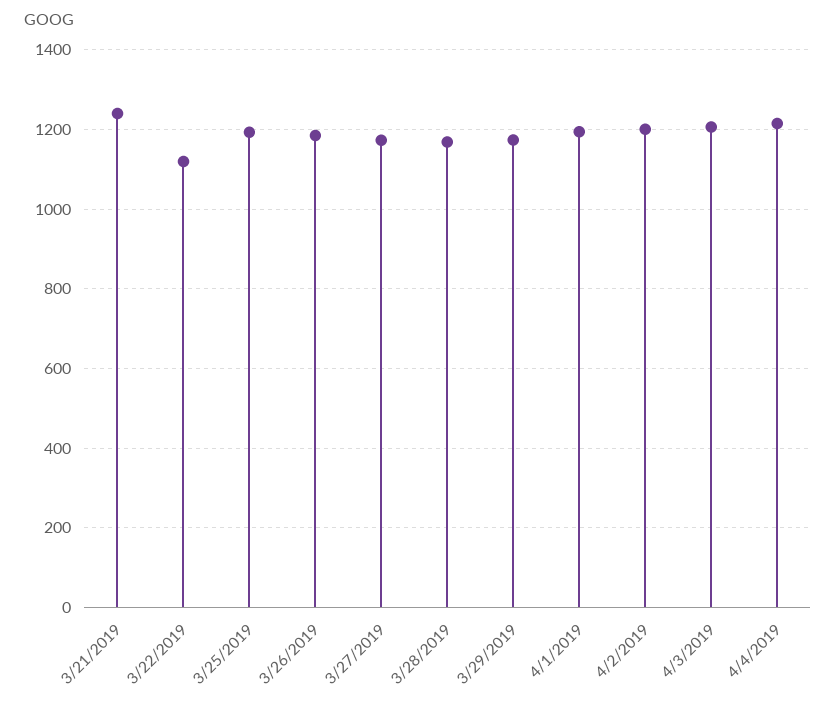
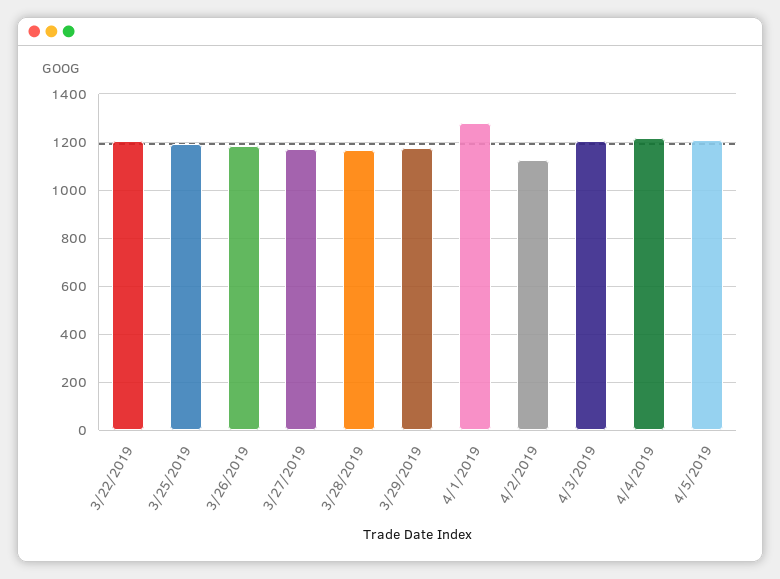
3/21/2019: 1240 -> none
3/22/2019: 1120 -> 1200
4/1/2019: 1200 -> 1275
4/2/2019: 1200 -> 1125
4/5/2019: none -> 1200

